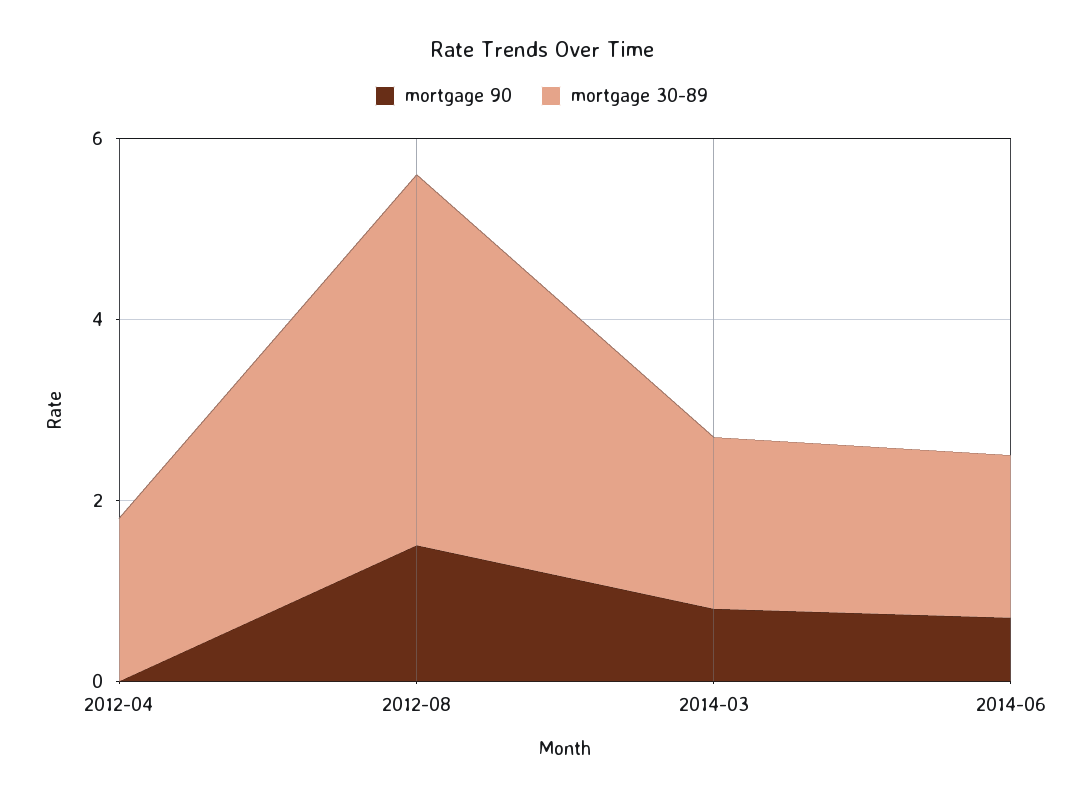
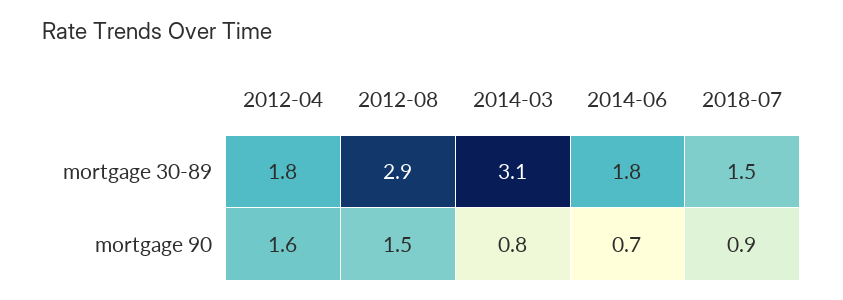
mortgage 90, 2012-04: 0 -> 1.6
mortgage 30-89, 2012-08: 4 -> 2.9
mortgage 30-89, 2014-03: 2 -> 3.1
mortgage 30-89, 2018-07: none -> 1.5
mortgage 90, 2018-07: none -> 0.9

